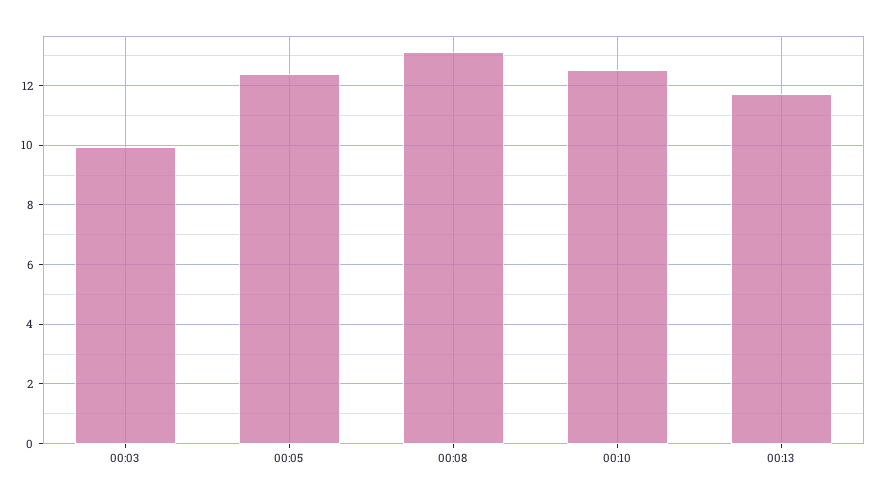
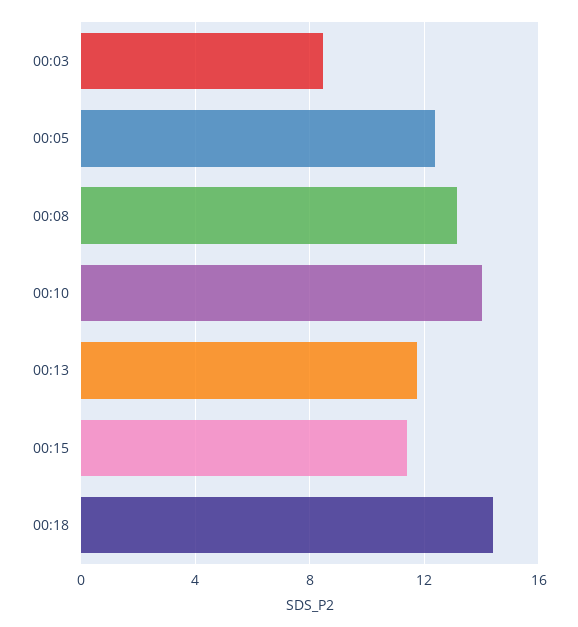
00:03: 10 -> 8.5
00:10: 12.5 -> 14
00:15: none -> 11.5
00:18: none -> 14.5

